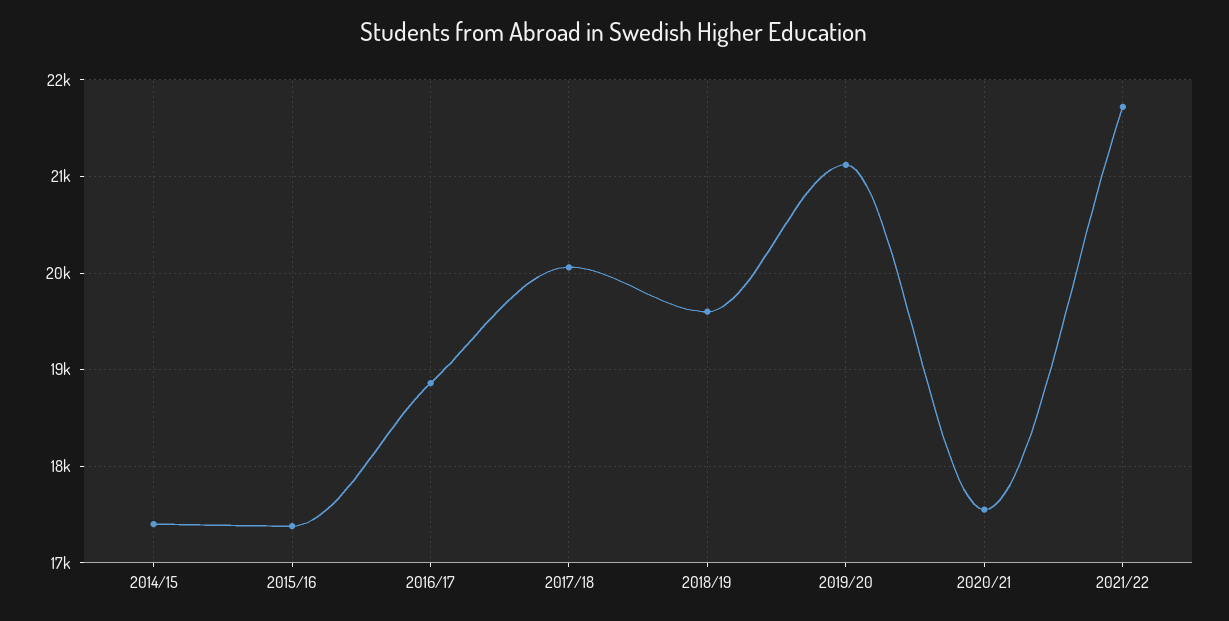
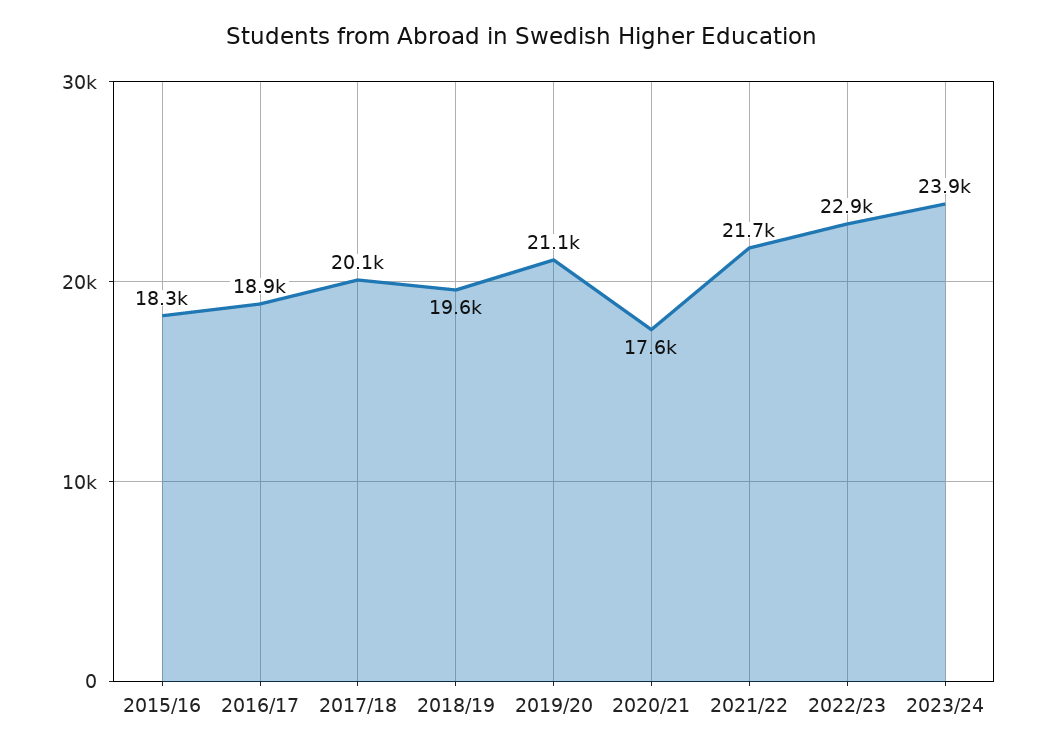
2014/15: 17400 -> none
2015/16: 17400 -> 18300
2022/23: none -> 22900
2023/24: none -> 23900

